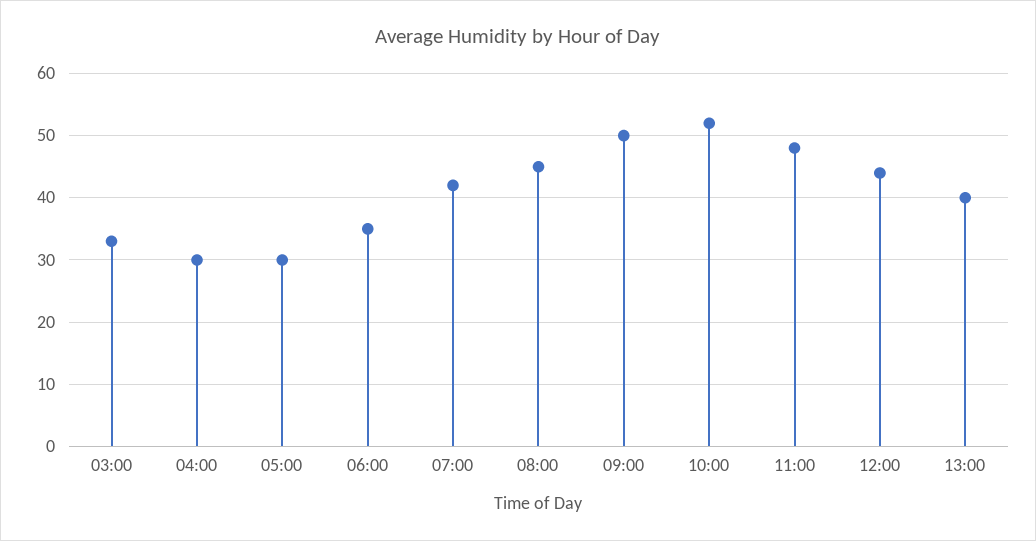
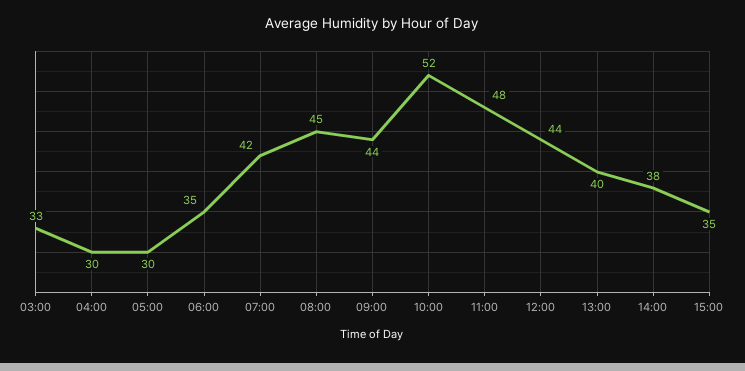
09:00: 50 -> 44
14:00: none -> 38
15:00: none -> 35

